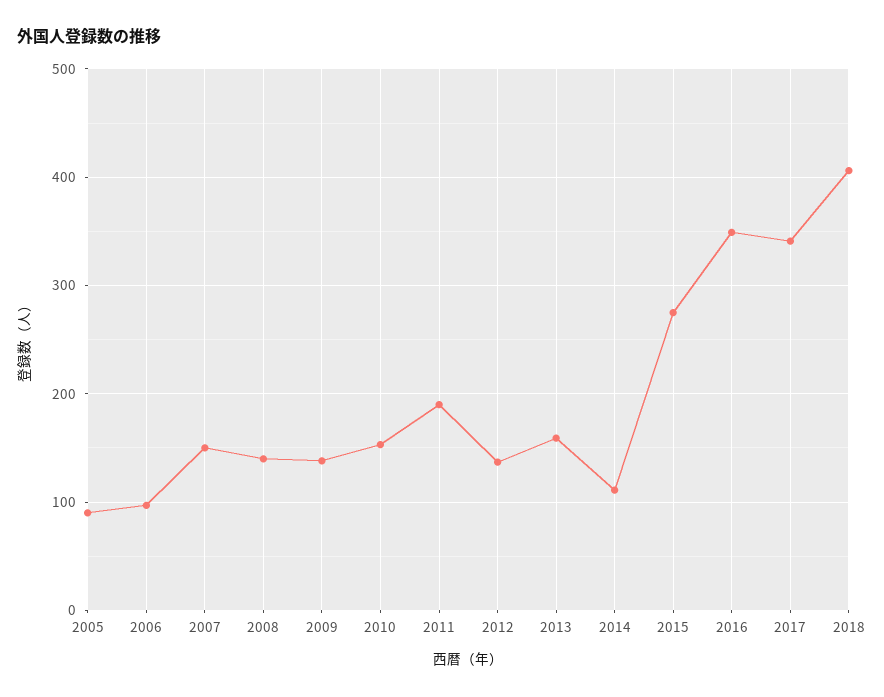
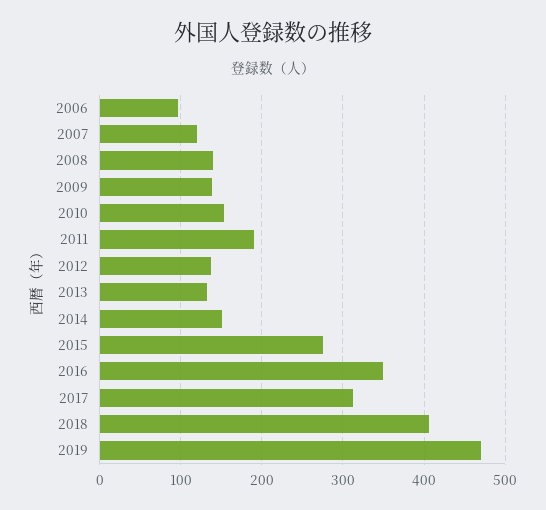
2005: 90 -> none
2007: 150 -> 120
2013: 160 -> 130
2014: 110 -> 150
2017: 340 -> 310
2019: none -> 470

